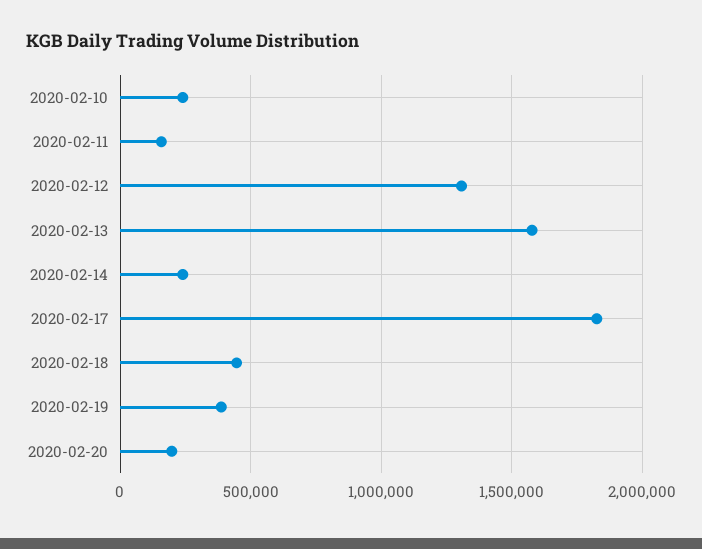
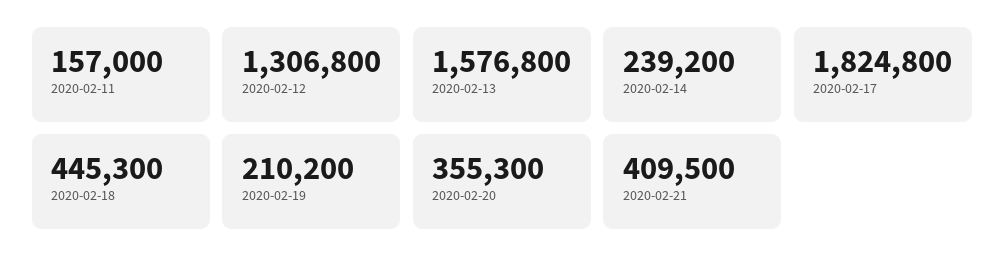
2020-02-10: 250000 -> none
2020-02-19: 400000 -> 210200
2020-02-20: 200000 -> 355300
2020-02-21: none -> 409500

